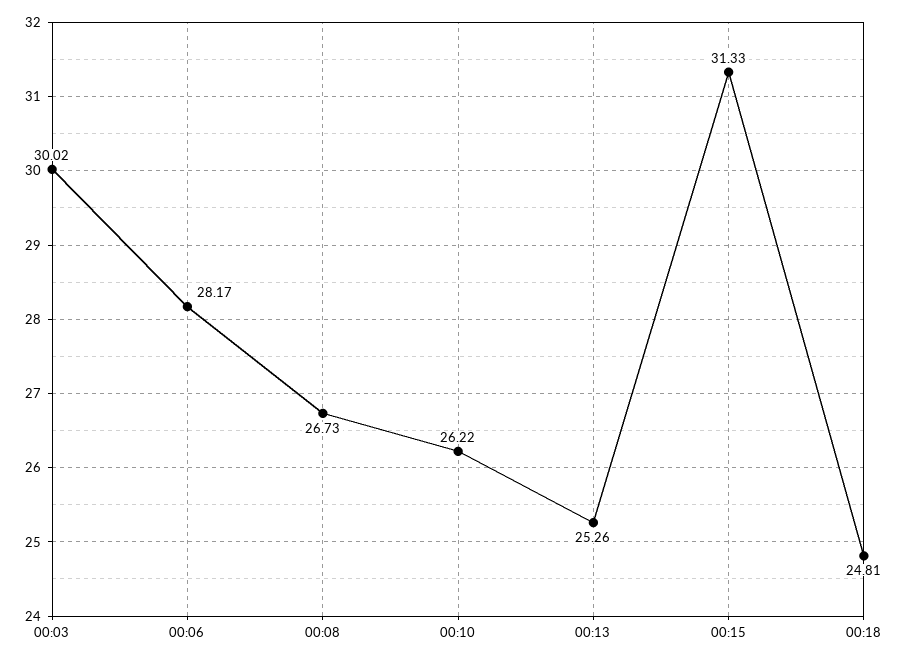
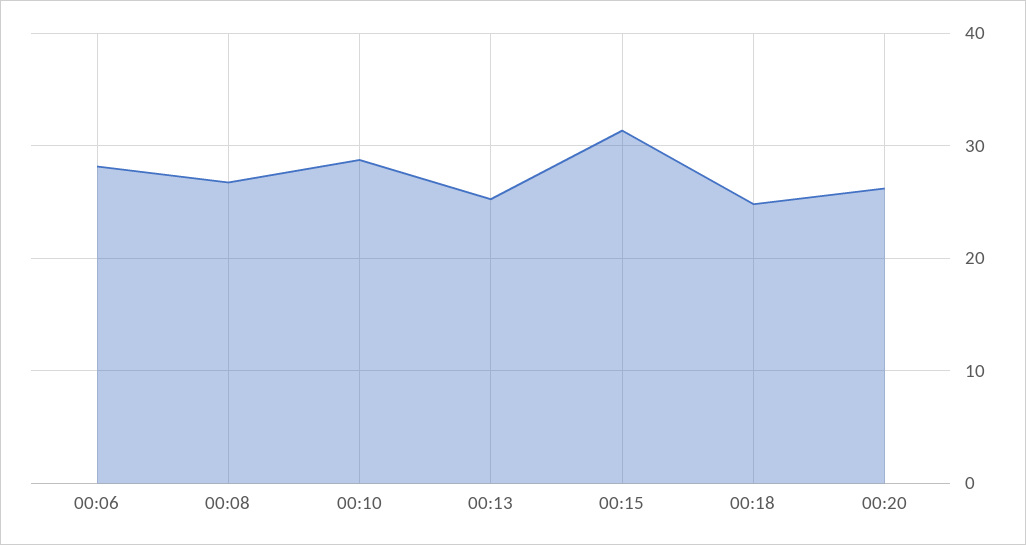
00:03: 30.02 -> none
00:10: 26.22 -> 29
00:20: none -> 26

